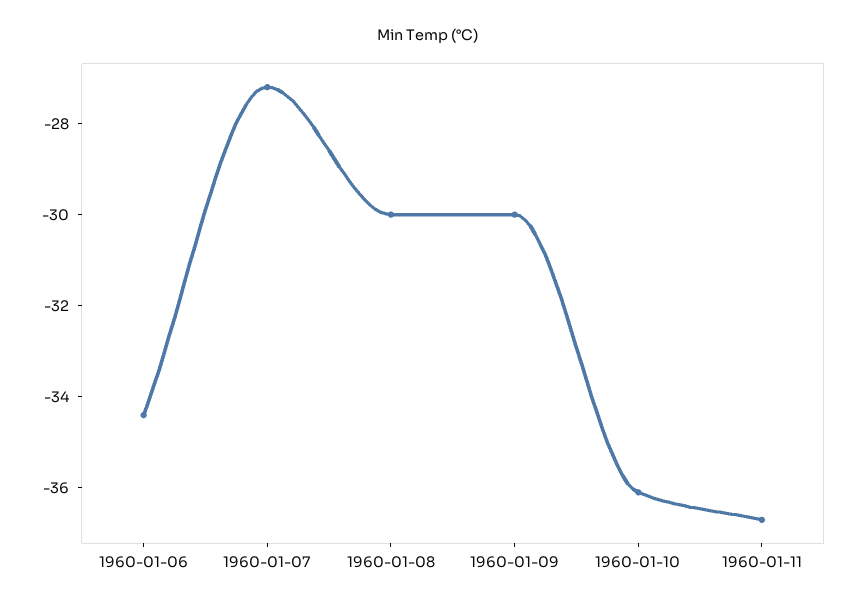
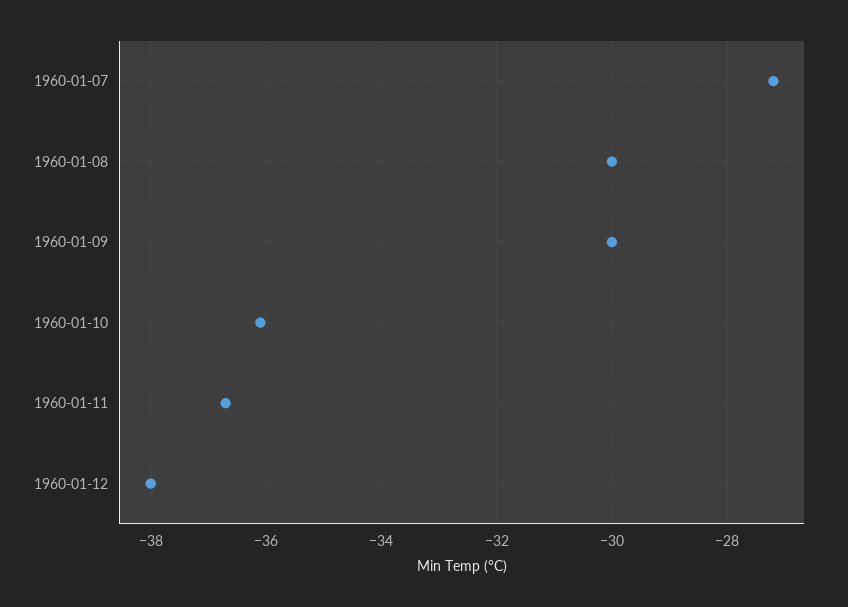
1960-01-06: -34.5 -> none
1960-01-12: none -> -38

